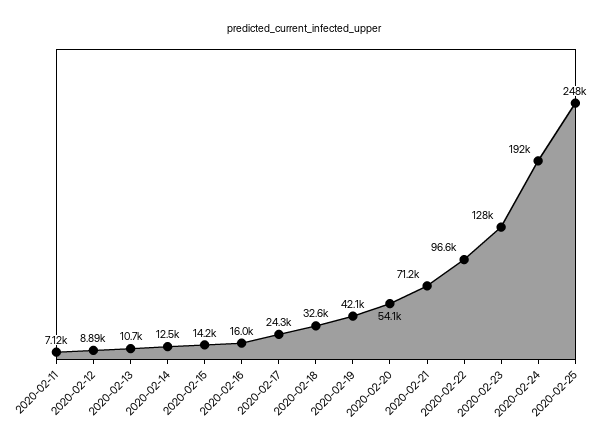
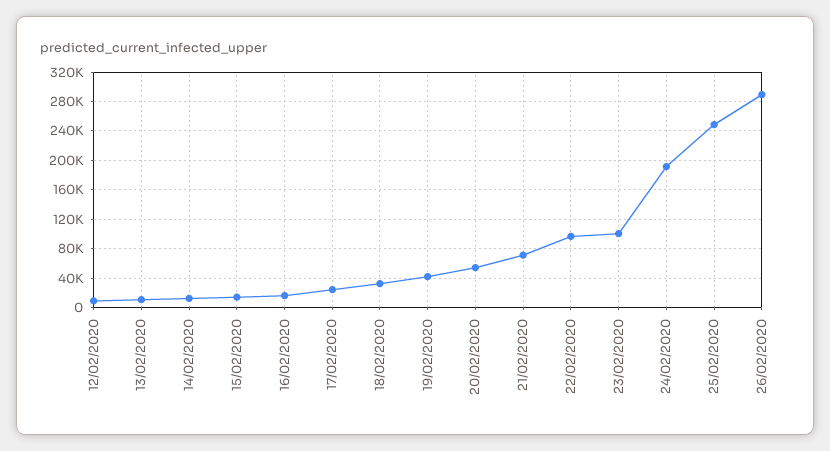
2020-02-11: 7120 -> none
2020-02-23: 128000 -> 100000
26/02/2020: none -> 290000

